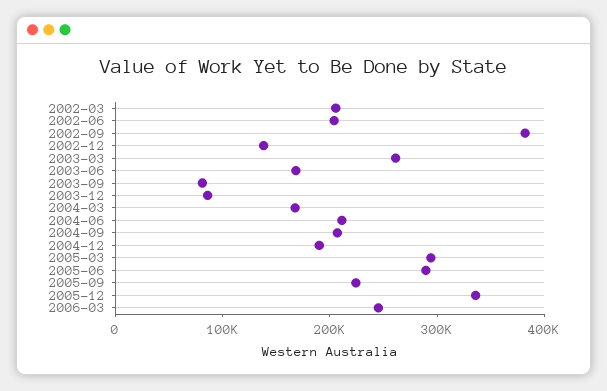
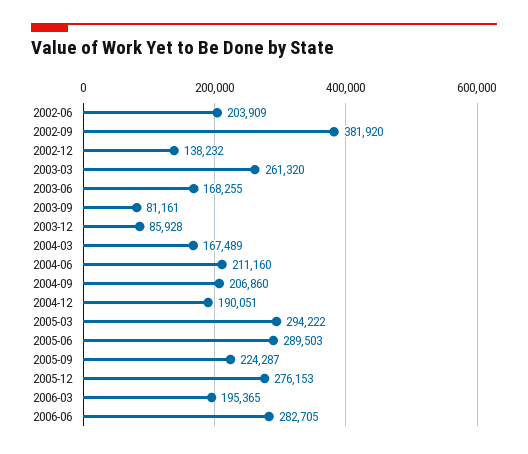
2002-03: 200000 -> none
2005-12: 340000 -> 276153
2006-03: 240000 -> 195365
2006-06: none -> 282705

